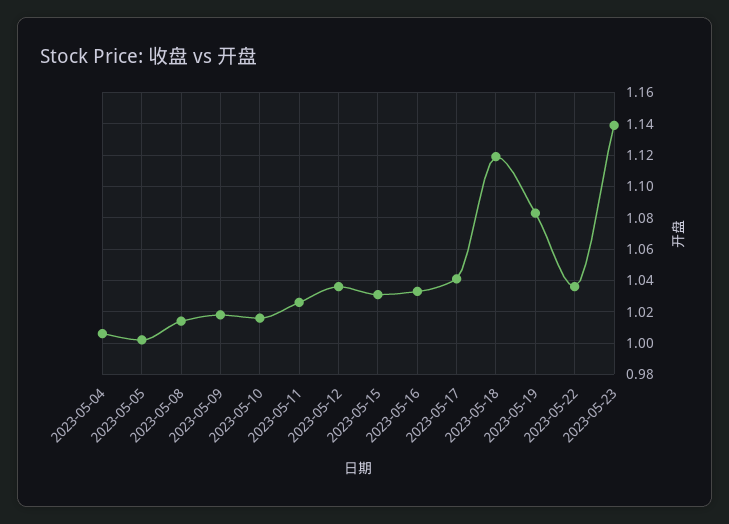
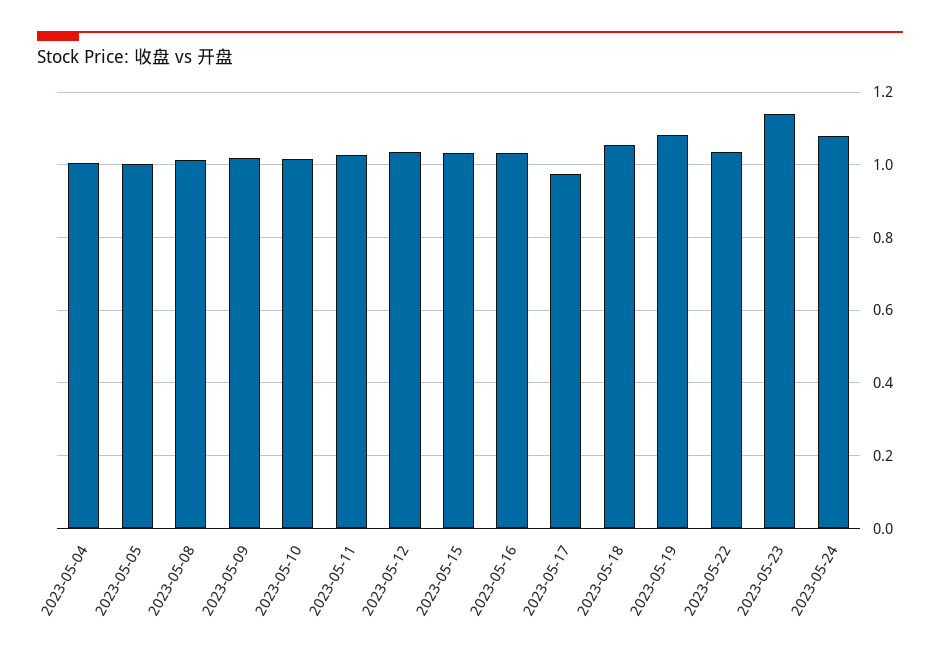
2023-05-17: 1.04 -> 0.98
2023-05-18: 1.12 -> 1.06
2023-05-24: none -> 1.08

